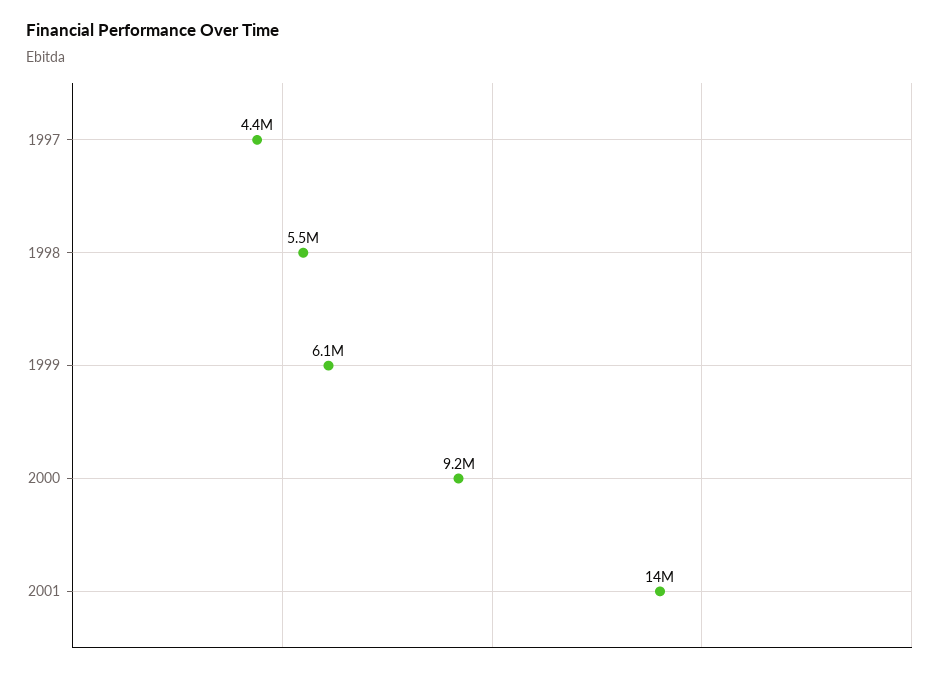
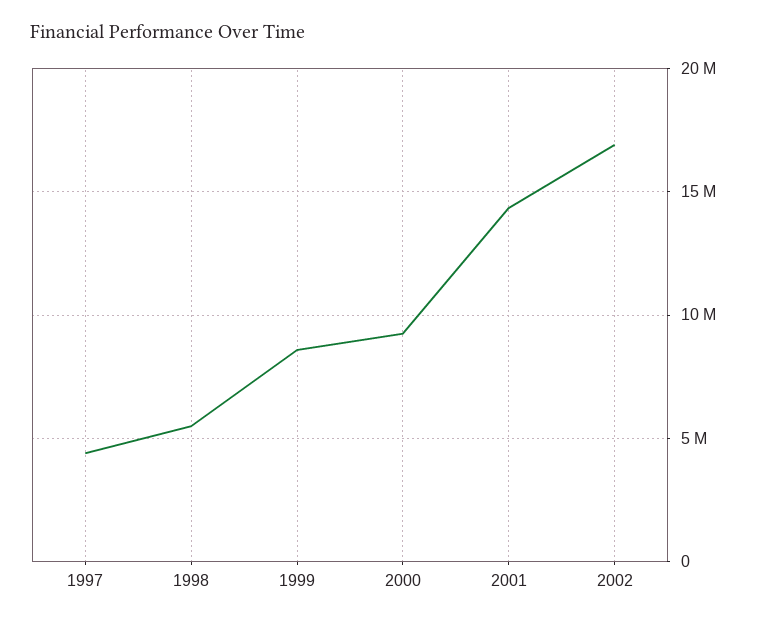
1999: 6100000 -> 8500000
2002: none -> 17000000

